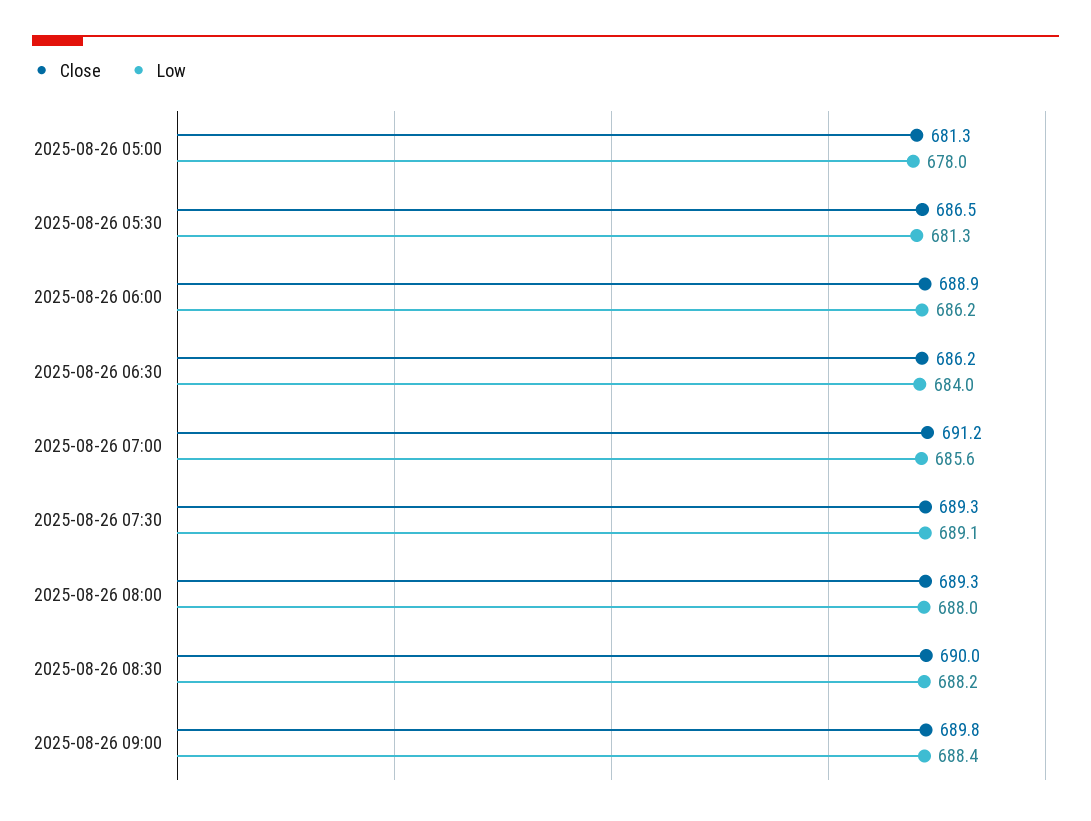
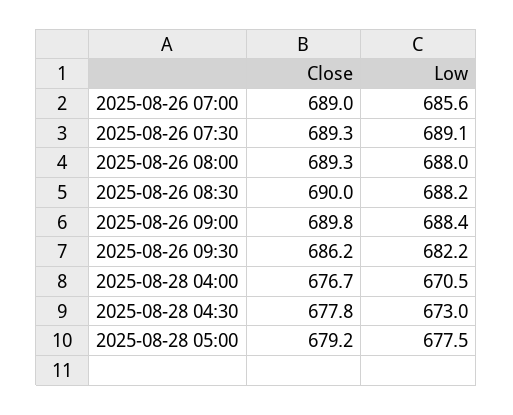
Close, 2025-08-26 05:00: 681.3 -> none
Low, 2025-08-26 05:00: 678 -> none
Close, 2025-08-26 05:30: 686.5 -> none
Low, 2025-08-26 05:30: 681.3 -> none
Close, 2025-08-26 06:00: 688.9 -> none
Low, 2025-08-26 06:00: 686.2 -> none
Close, 2025-08-26 06:30: 686.2 -> none
Low, 2025-08-26 06:30: 684 -> none
Close, 2025-08-26 07:00: 691.2 -> 689
Close, 2025-08-26 09:30: none -> 686.2
Low, 2025-08-26 09:30: none -> 682.2
Close, 2025-08-28 04:00: none -> 676.7
Low, 2025-08-28 04:00: none -> 670.5
Close, 2025-08-28 04:30: none -> 677.8
Low, 2025-08-28 04:30: none -> 673
Close, 2025-08-28 05:00: none -> 679.2
Low, 2025-08-28 05:00: none -> 677.5

